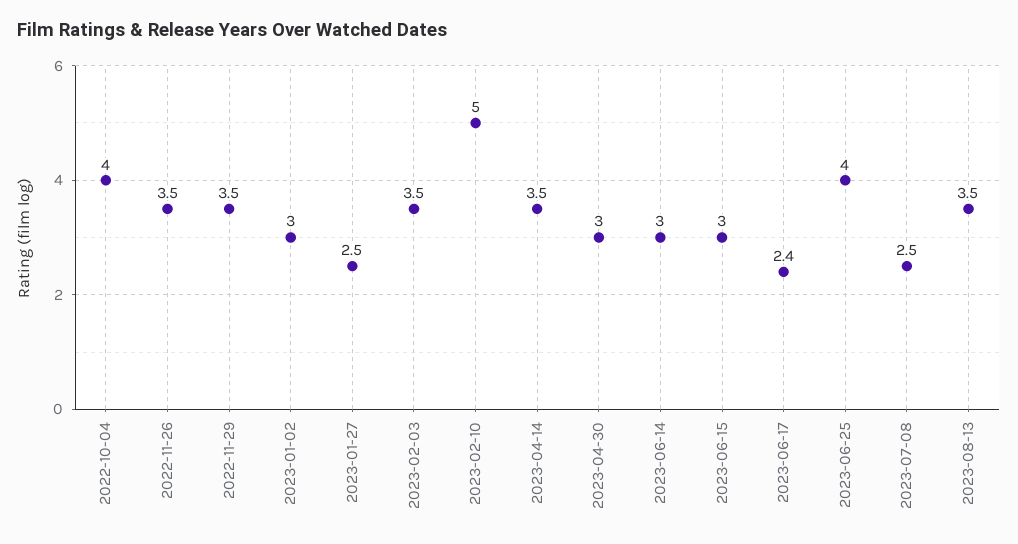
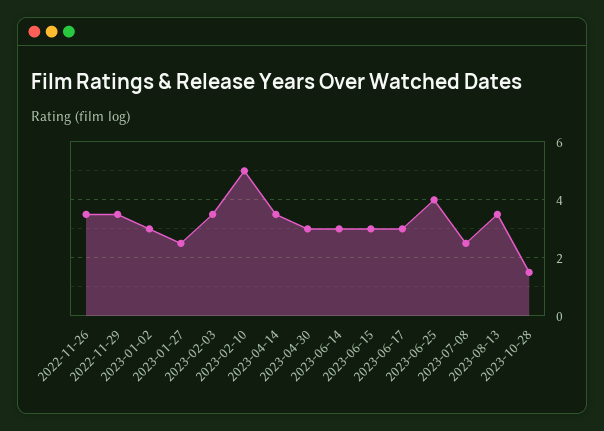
2022-10-04: 4 -> none
2023-06-17: 2.4 -> 3
2023-10-28: none -> 1.5

